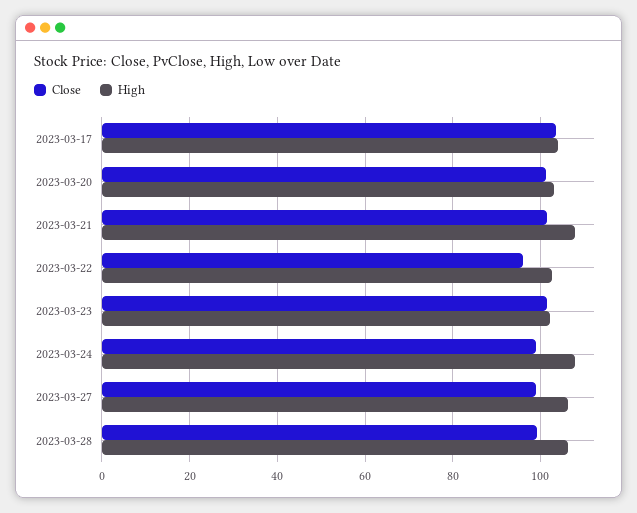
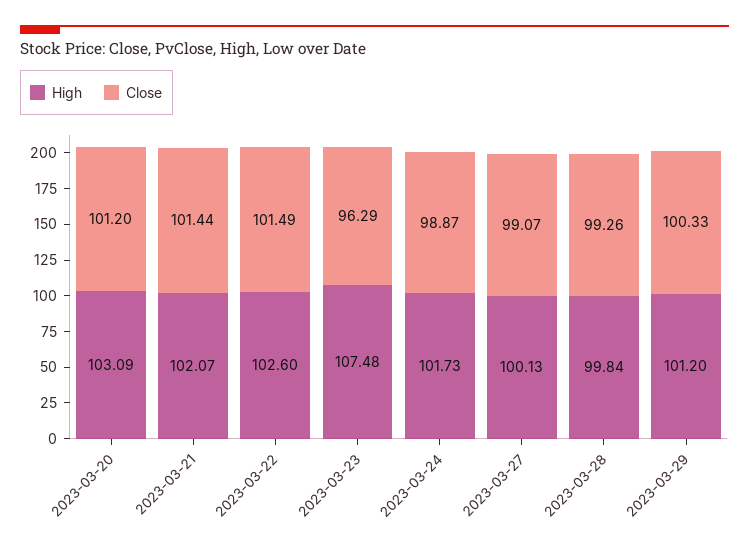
Close, 2023-03-17: 104 -> none
High, 2023-03-17: 104 -> none
High, 2023-03-21: 108 -> 102.07
Close, 2023-03-22: 96 -> 101.49
Close, 2023-03-23: 102 -> 96.29
High, 2023-03-23: 102 -> 107.48
High, 2023-03-24: 108 -> 101.73
High, 2023-03-27: 106 -> 100.13
High, 2023-03-28: 106 -> 99.84
High, 2023-03-29: none -> 101.2
Close, 2023-03-29: none -> 100.33

